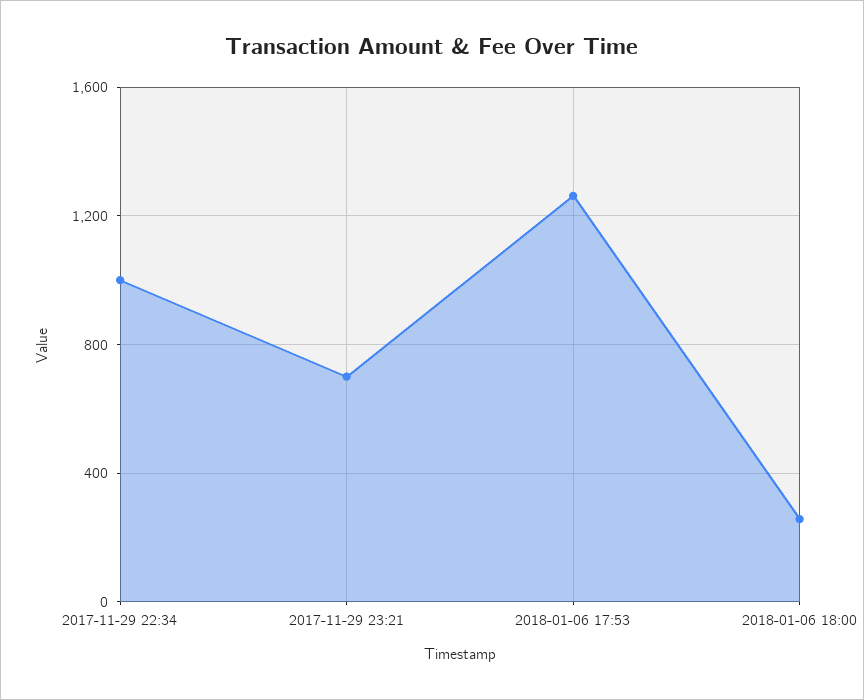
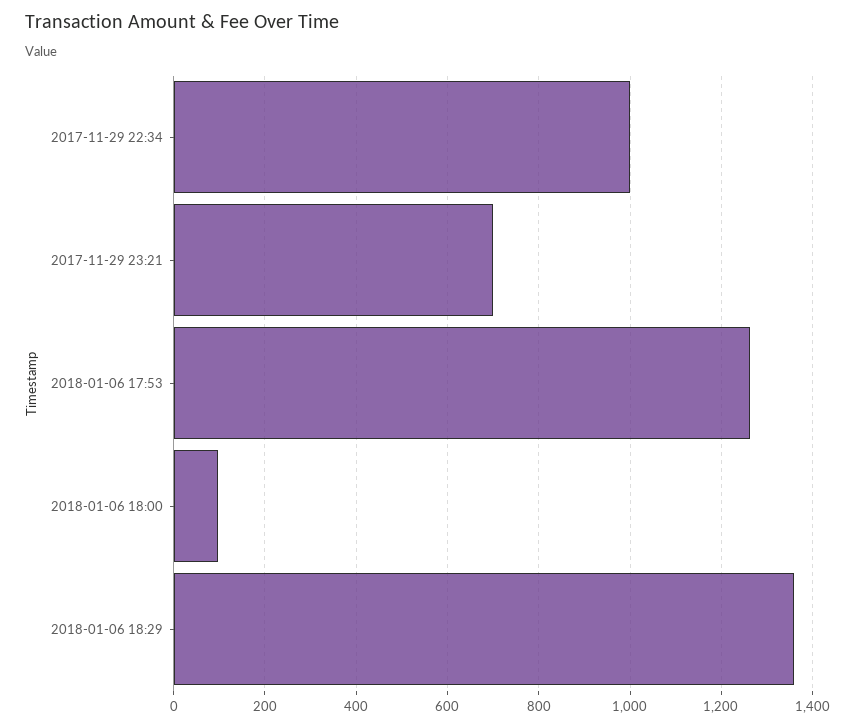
2018-01-06 18:00: 250 -> 100
2018-01-06 18:29: none -> 1360

